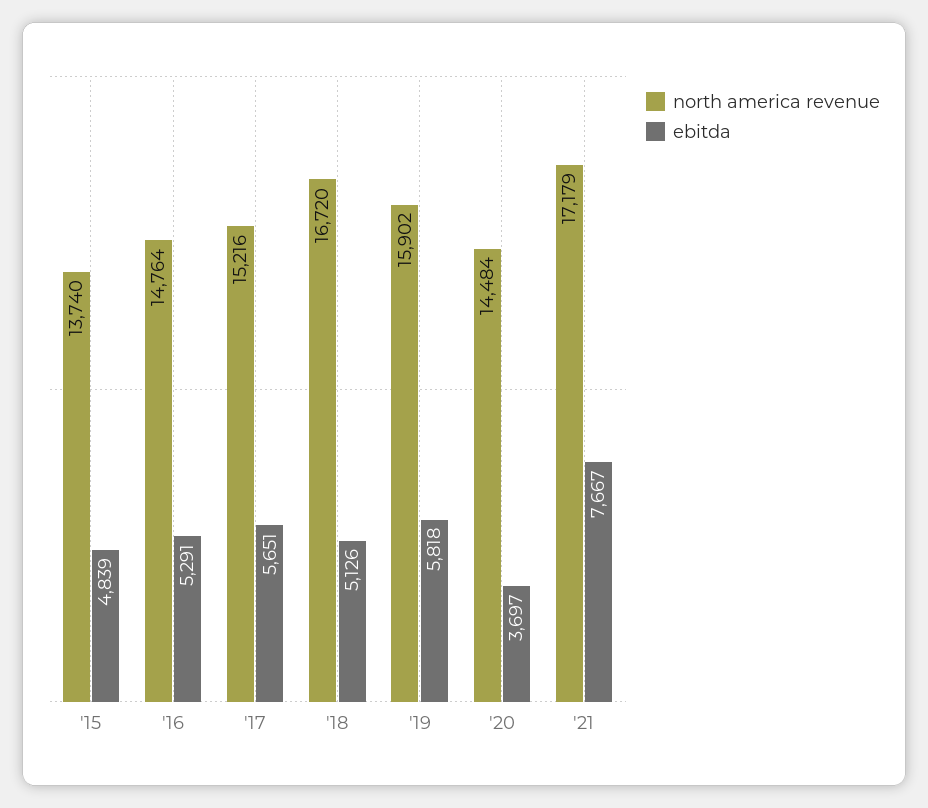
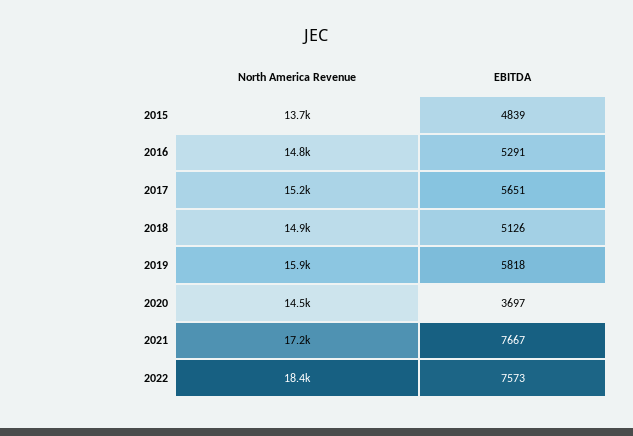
north america revenue, '18: 16720 -> 14900
north america revenue, 2022: none -> 18400
ebitda, 2022: none -> 7573

